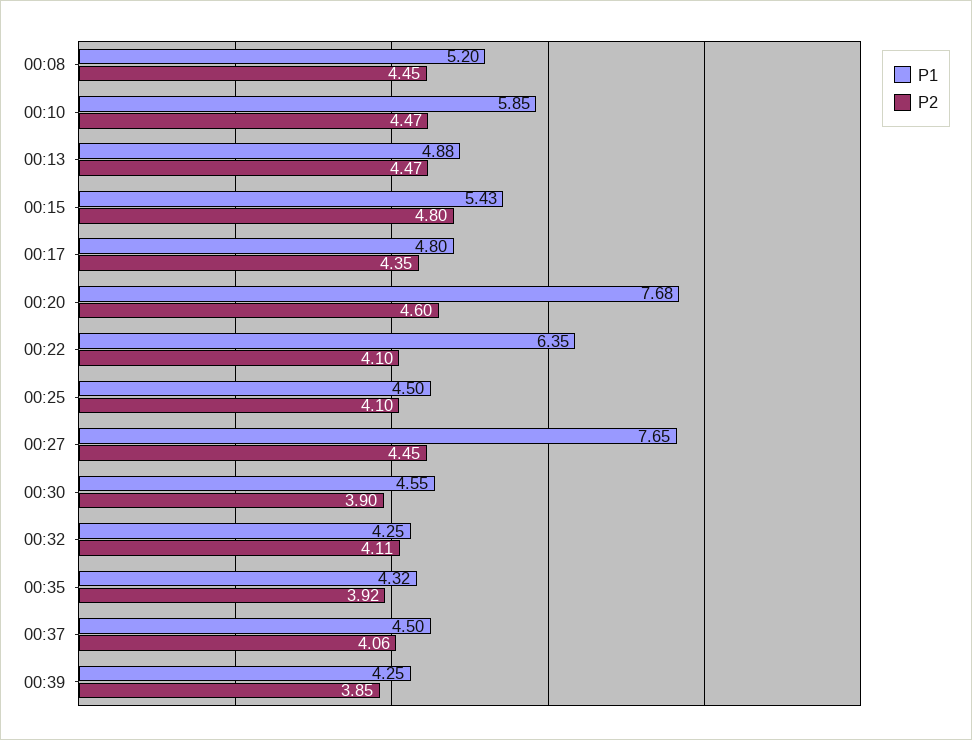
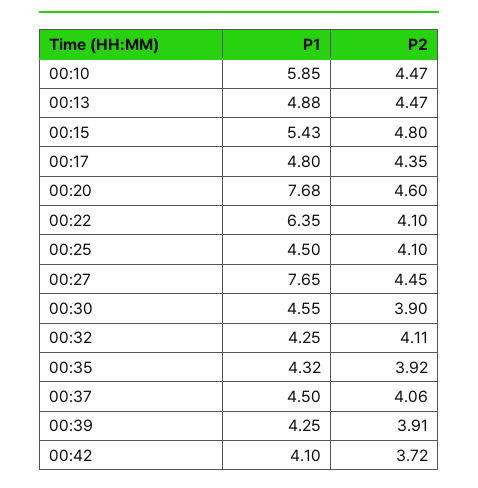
P1, 00:08: 5.2 -> none
P2, 00:08: 4.45 -> none
P2, 00:39: 3.85 -> 3.91
P1, 00:42: none -> 4.1
P2, 00:42: none -> 3.72

